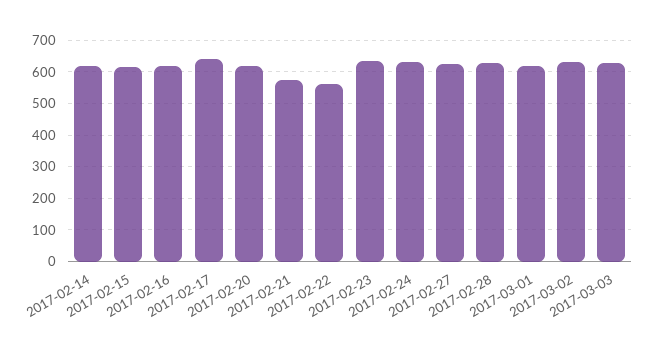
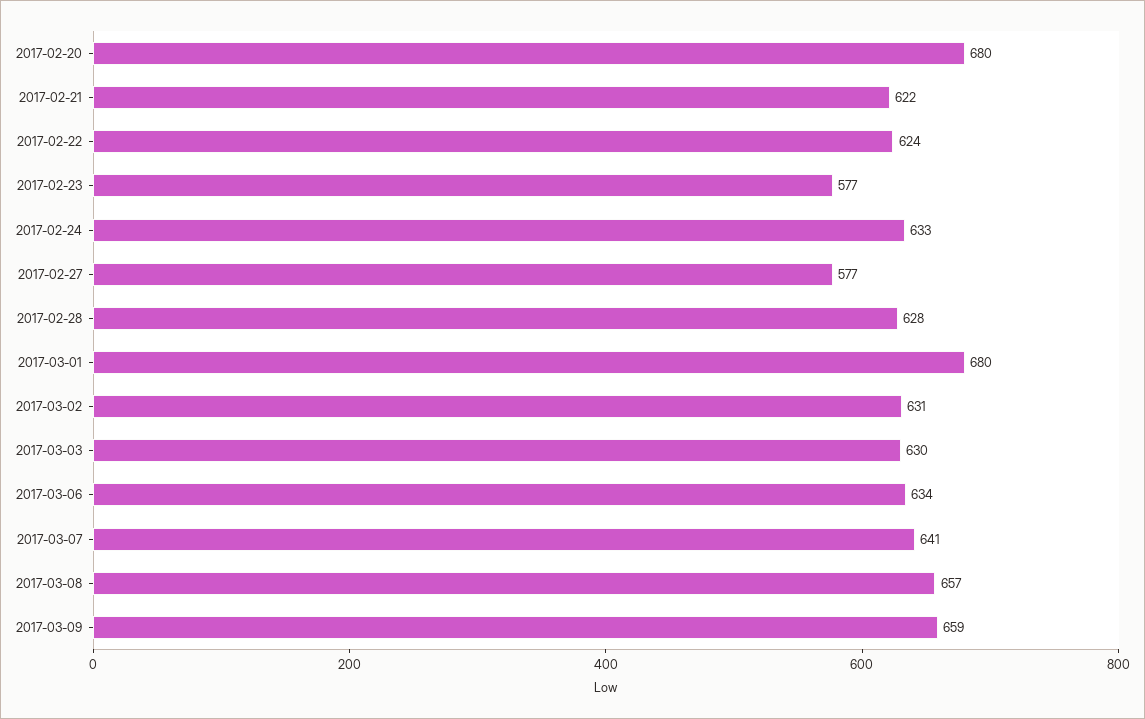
2017-02-14: 620 -> none
2017-02-15: 620 -> none
2017-02-16: 620 -> none
2017-02-17: 640 -> none
2017-02-20: 620 -> 680
2017-02-21: 580 -> 622
2017-02-22: 560 -> 624
2017-02-23: 640 -> 577
2017-02-27: 620 -> 577
2017-03-01: 620 -> 680
2017-03-06: none -> 634
2017-03-07: none -> 641
2017-03-08: none -> 657
2017-03-09: none -> 659

